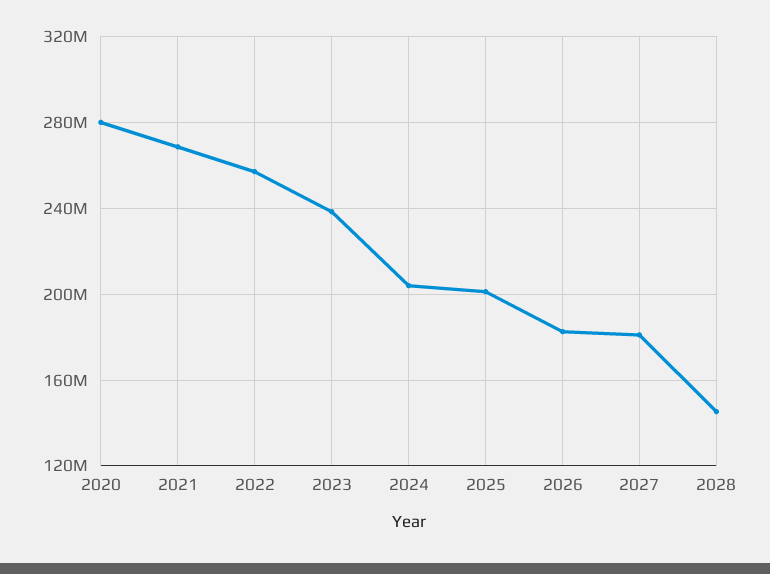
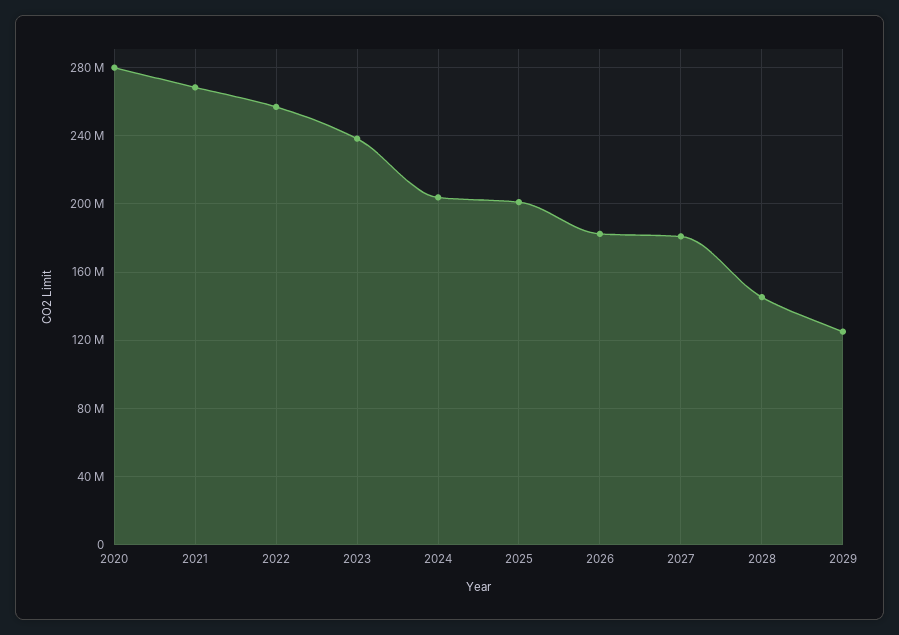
2029: none -> 125000000

